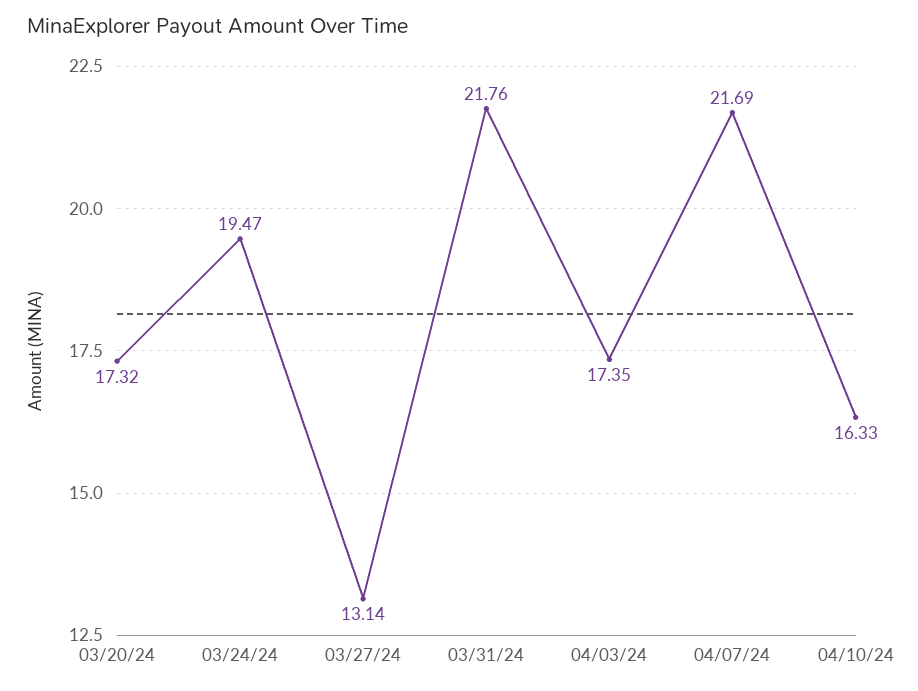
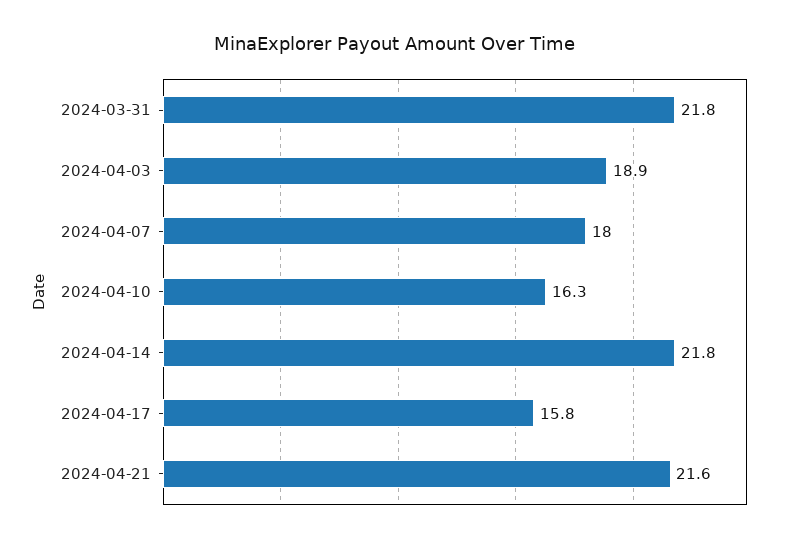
03/20/24: 17.32 -> none
03/24/24: 19.47 -> none
03/27/24: 13.14 -> none
04/03/24: 17.35 -> 18.9
04/07/24: 21.69 -> 18
2024-04-14: none -> 21.8
2024-04-17: none -> 15.8
2024-04-21: none -> 21.6

